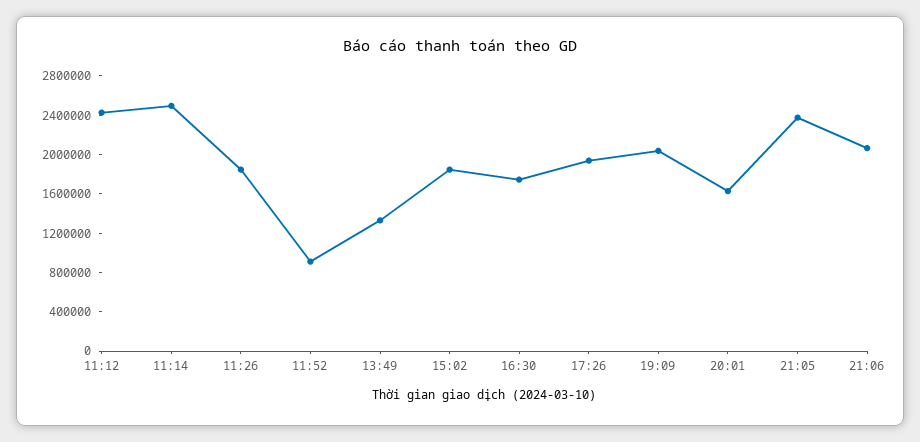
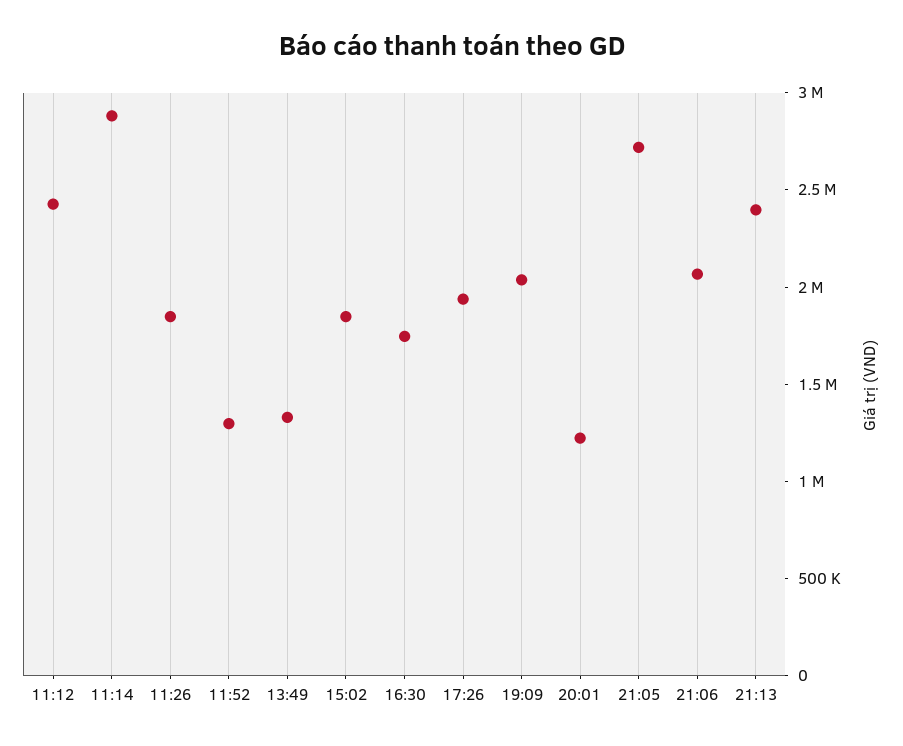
11:14: 2500000 -> 2900000
11:52: 900000 -> 1300000
20:01: 1600000 -> 1200000
21:05: 2400000 -> 2700000
21:13: none -> 2400000

